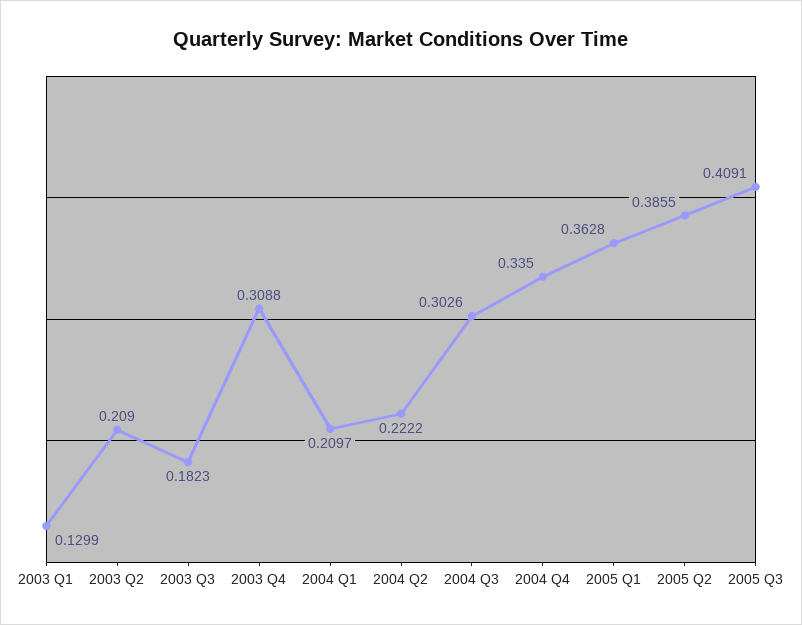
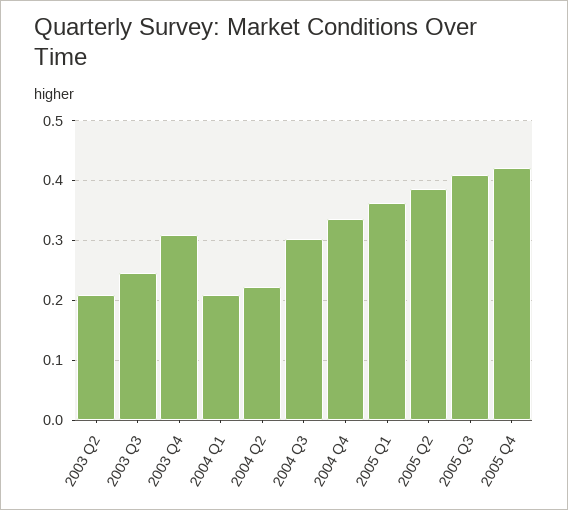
2003 Q1: 0.1299 -> none
2003 Q3: 0.1823 -> 0.24
2005 Q4: none -> 0.42

